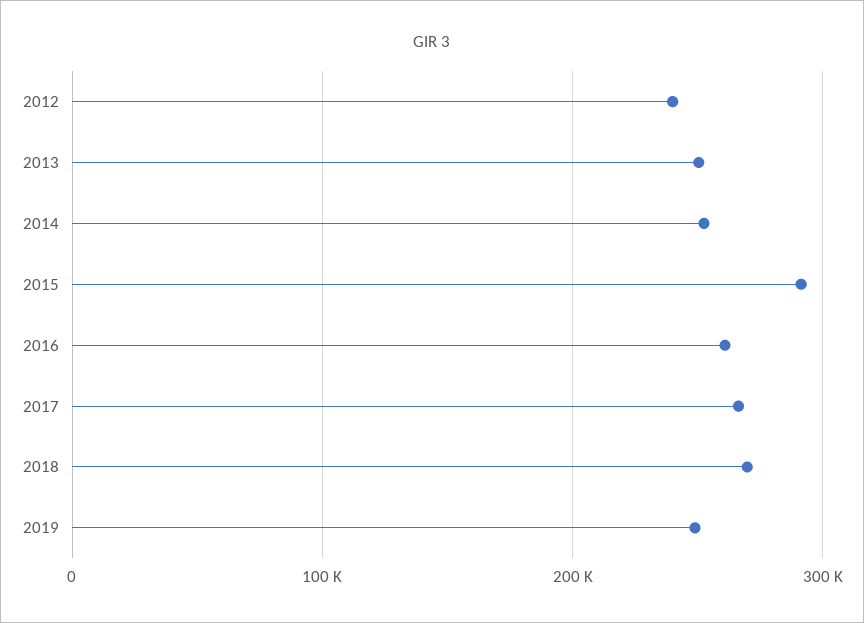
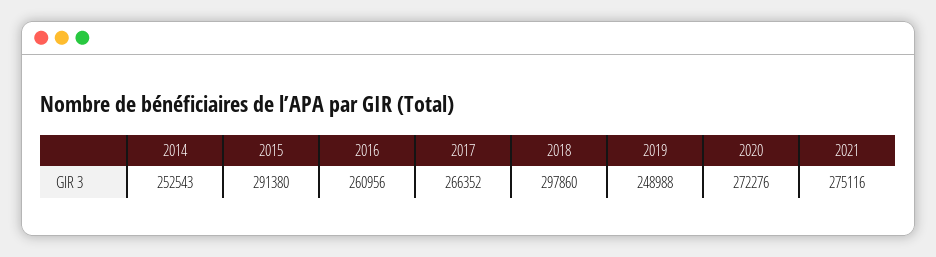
2012: 240000 -> none
2013: 250000 -> none
2018: 270000 -> 297860
2020: none -> 272276
2021: none -> 275116

